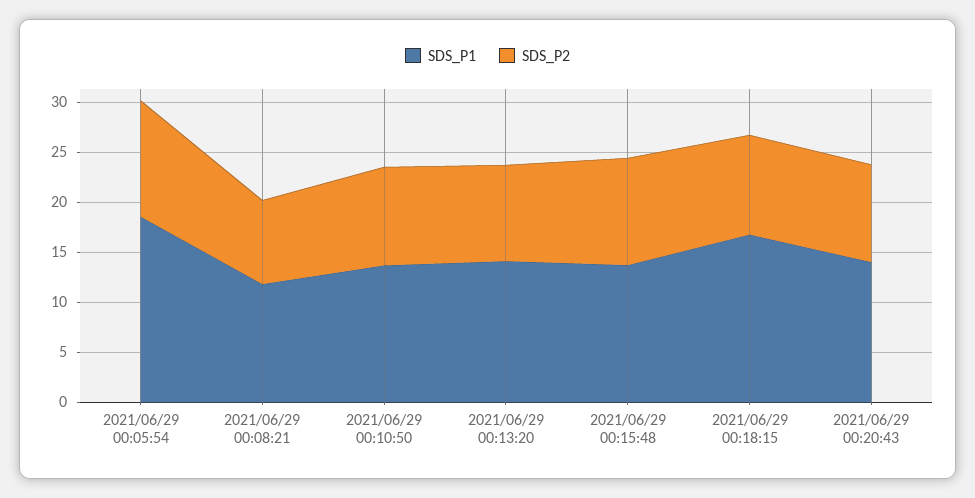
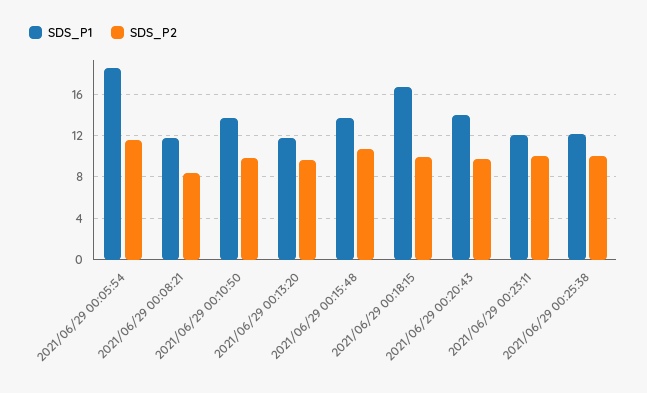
SDS_P1, 2021/06/29 00:13:20: 14 -> 12
SDS_P1, 2021/06/29 00:23:11: none -> 12
SDS_P2, 2021/06/29 00:23:11: none -> 10
SDS_P1, 2021/06/29 00:25:38: none -> 12
SDS_P2, 2021/06/29 00:25:38: none -> 10

